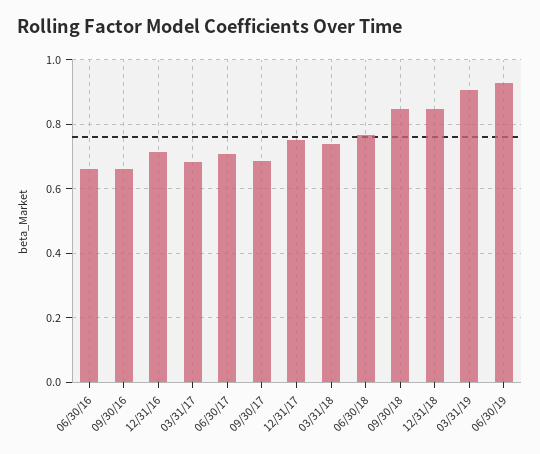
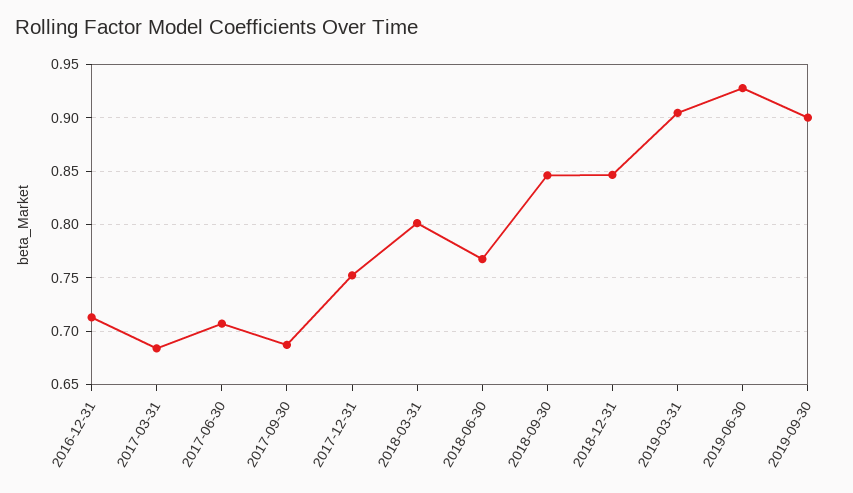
06/30/16: 0.66 -> none
09/30/16: 0.66 -> none
03/31/18: 0.74 -> 0.8
2019-09-30: none -> 0.9

